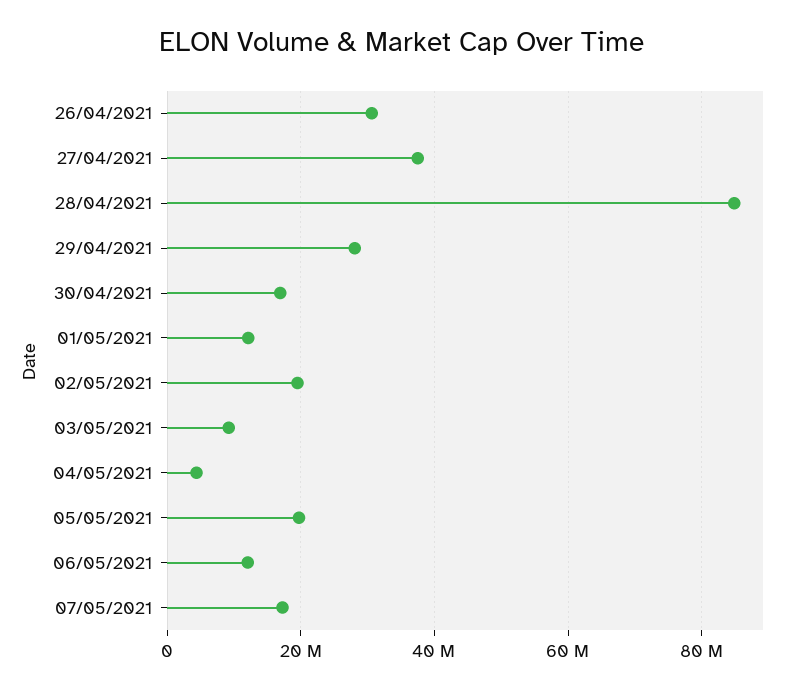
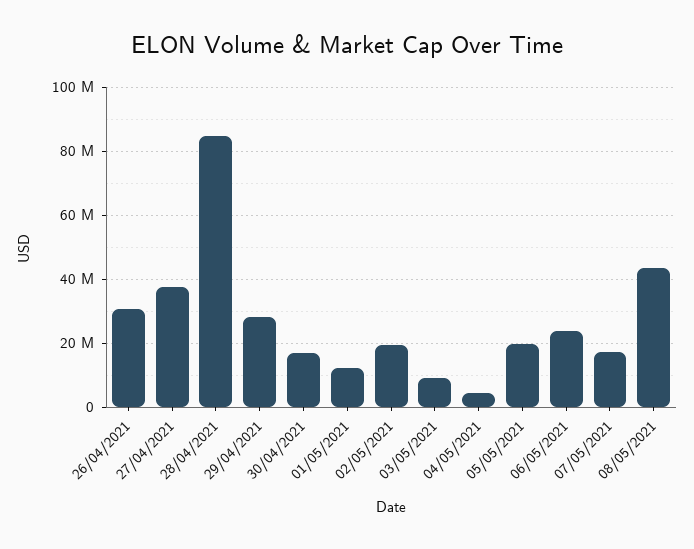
06/05/2021: 12000000 -> 24000000
08/05/2021: none -> 44000000

